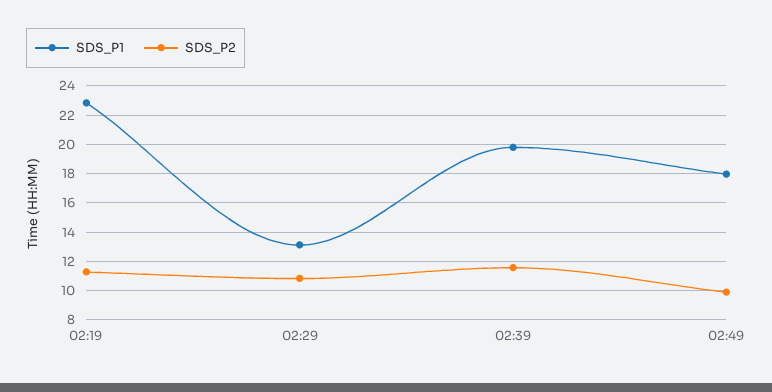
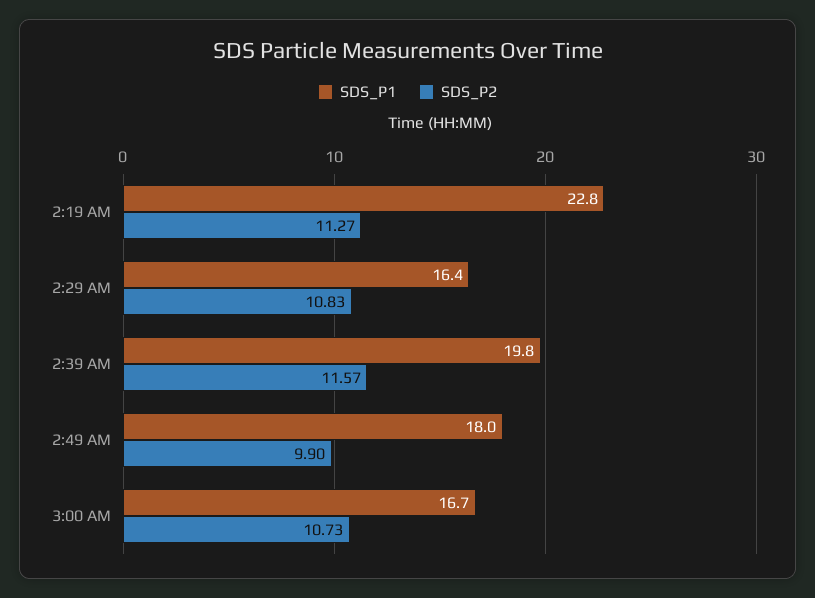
SDS_P1, 02:29: 13 -> 16.4
SDS_P1, 3:00 AM: none -> 16.7
SDS_P2, 3:00 AM: none -> 10.73

